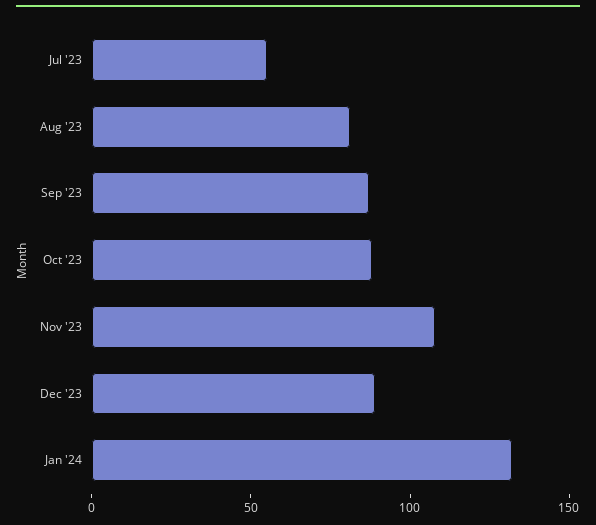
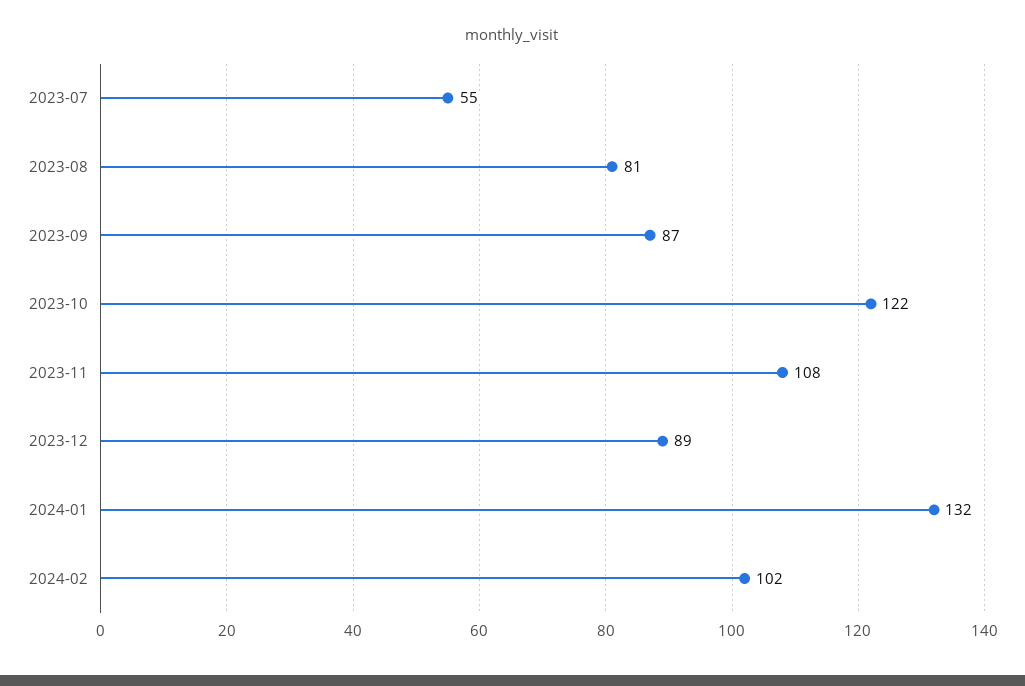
Oct '23: 90 -> 122
2024-02: none -> 102

